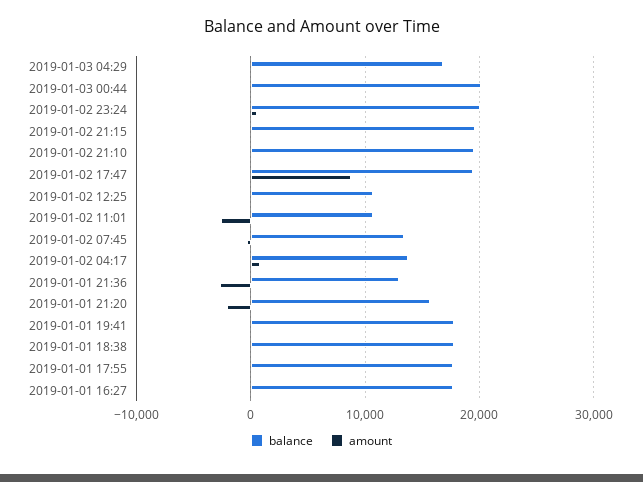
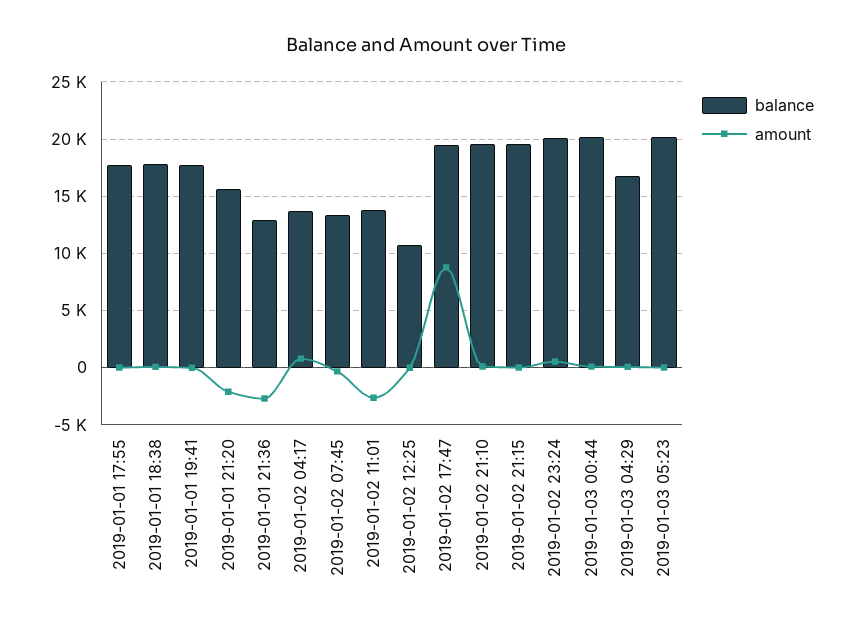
balance, 2019-01-02 11:01: 11000 -> 14000
balance, 2019-01-01 16:27: 18000 -> none
amount, 2019-01-01 16:27: 0 -> none
balance, 2019-01-03 05:23: none -> 20000
amount, 2019-01-03 05:23: none -> 0

